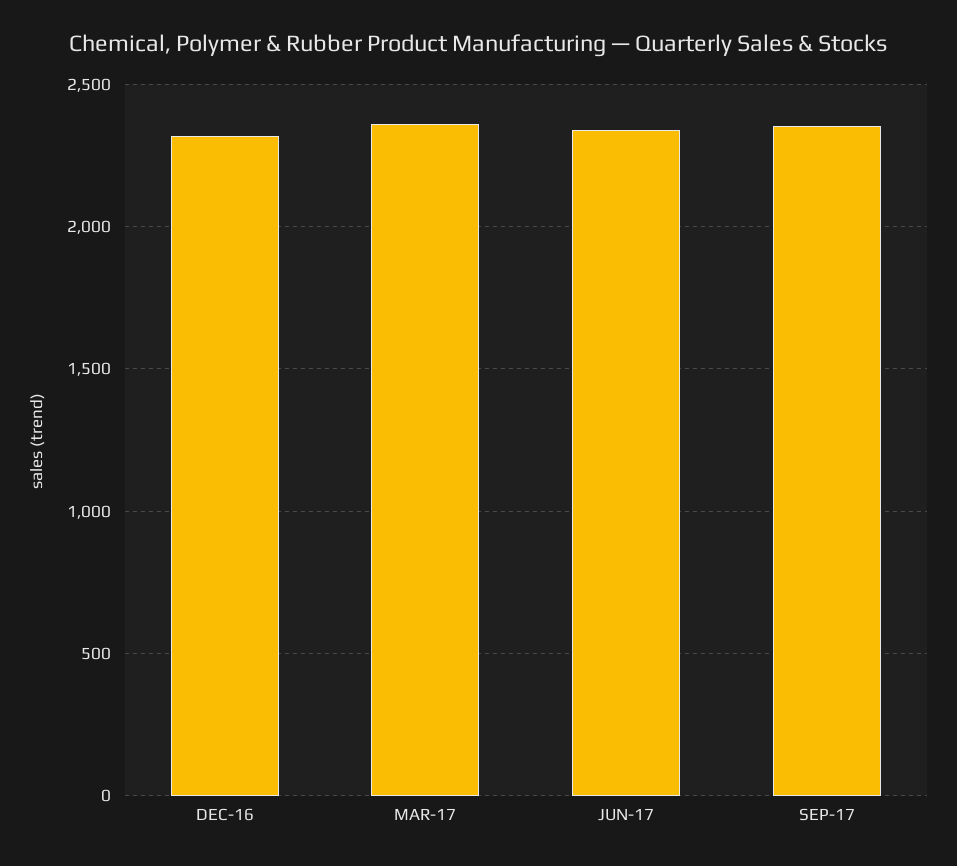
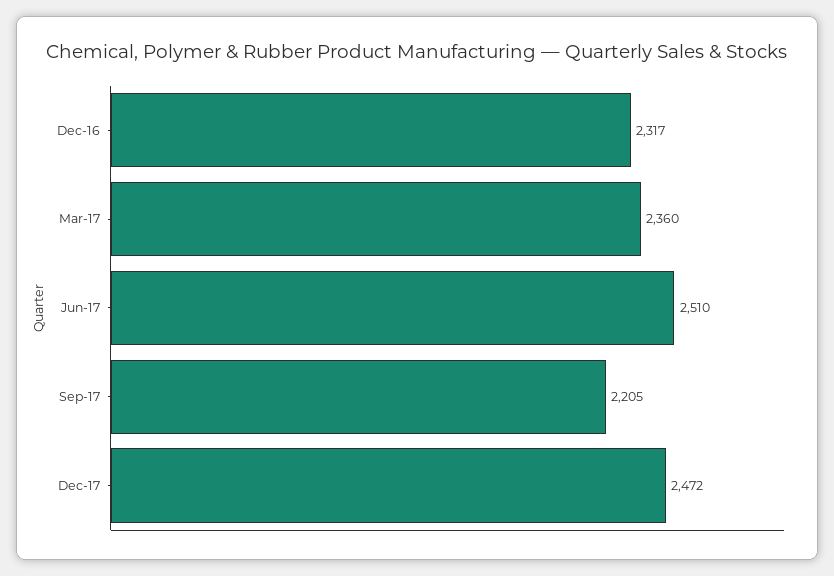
JUN-17: 2350 -> 2510
SEP-17: 2350 -> 2205
Dec-17: none -> 2472

